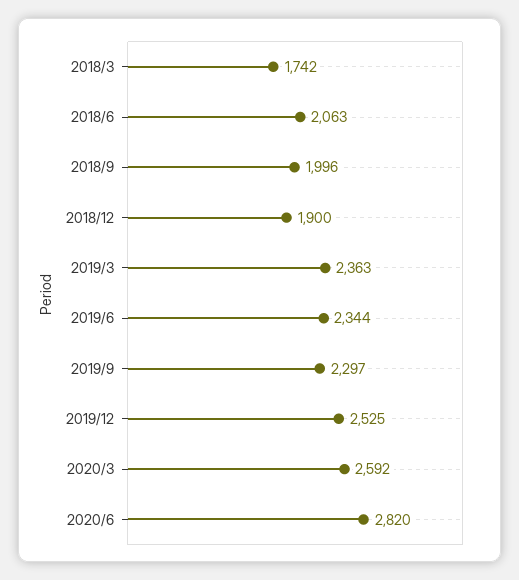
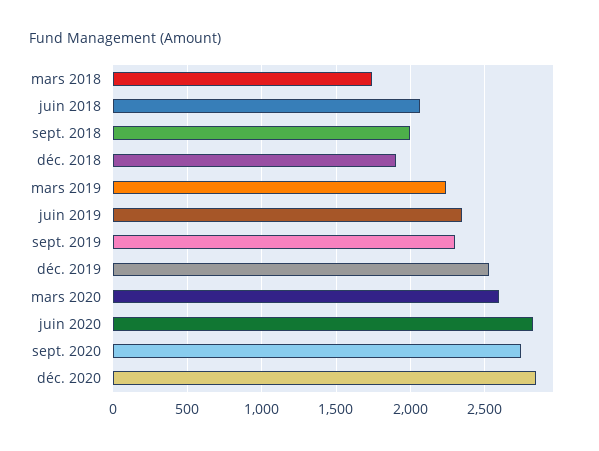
2019/3: 2363 -> 2250
sept. 2020: none -> 2750
déc. 2020: none -> 2850

